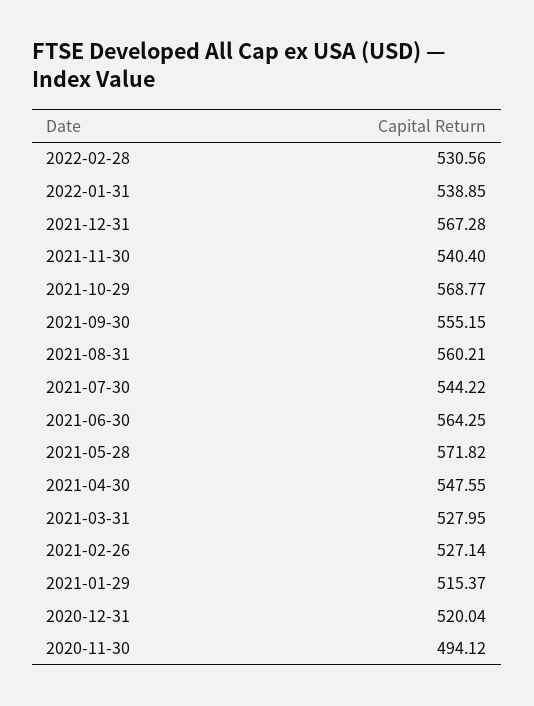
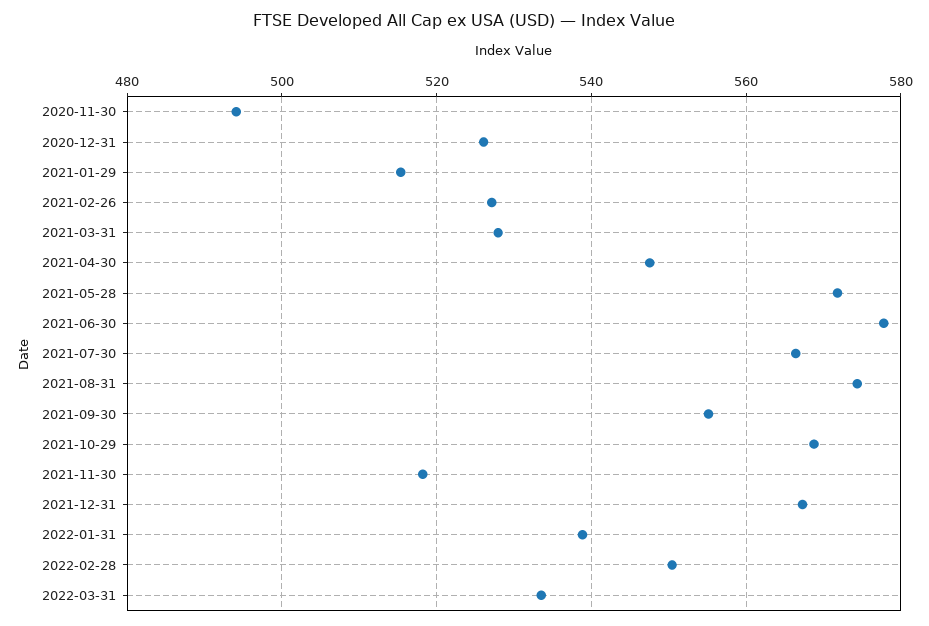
2022-02-28: 530.56 -> 550
2021-11-30: 540.4 -> 518
2021-08-31: 560.21 -> 574
2021-07-30: 544.22 -> 566
2021-06-30: 564.25 -> 578
2020-12-31: 520.04 -> 526
2022-03-31: none -> 534

